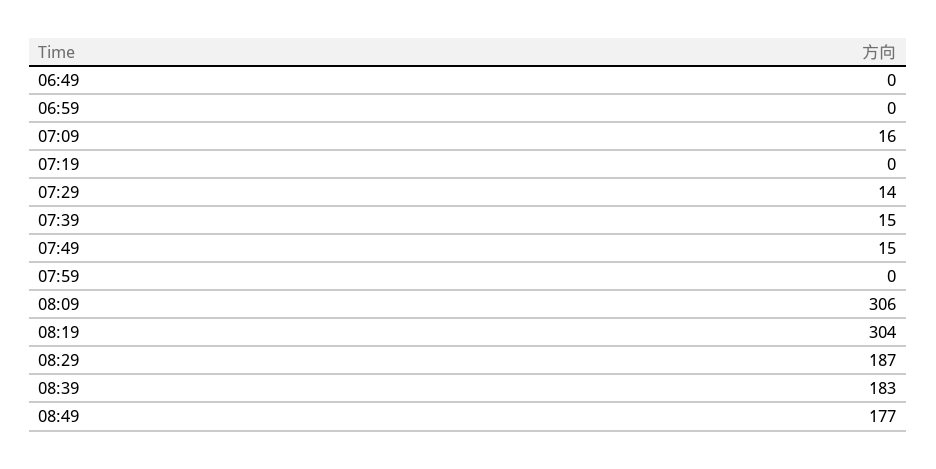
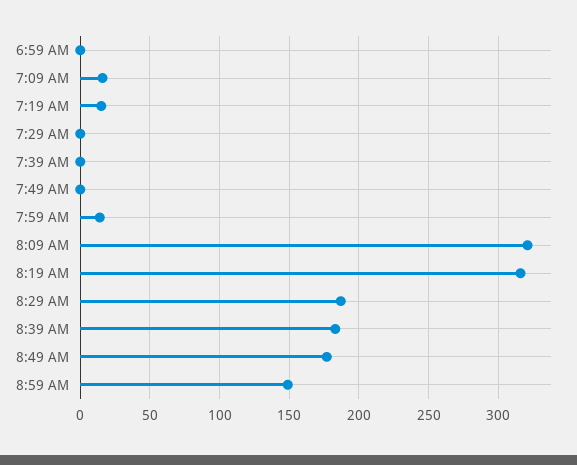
06:49: 0 -> none
07:19: 0 -> 15
07:29: 14 -> 0
07:39: 15 -> 0
07:49: 15 -> 0
07:59: 0 -> 15
08:09: 306 -> 320
08:19: 304 -> 315
8:59 AM: none -> 150

